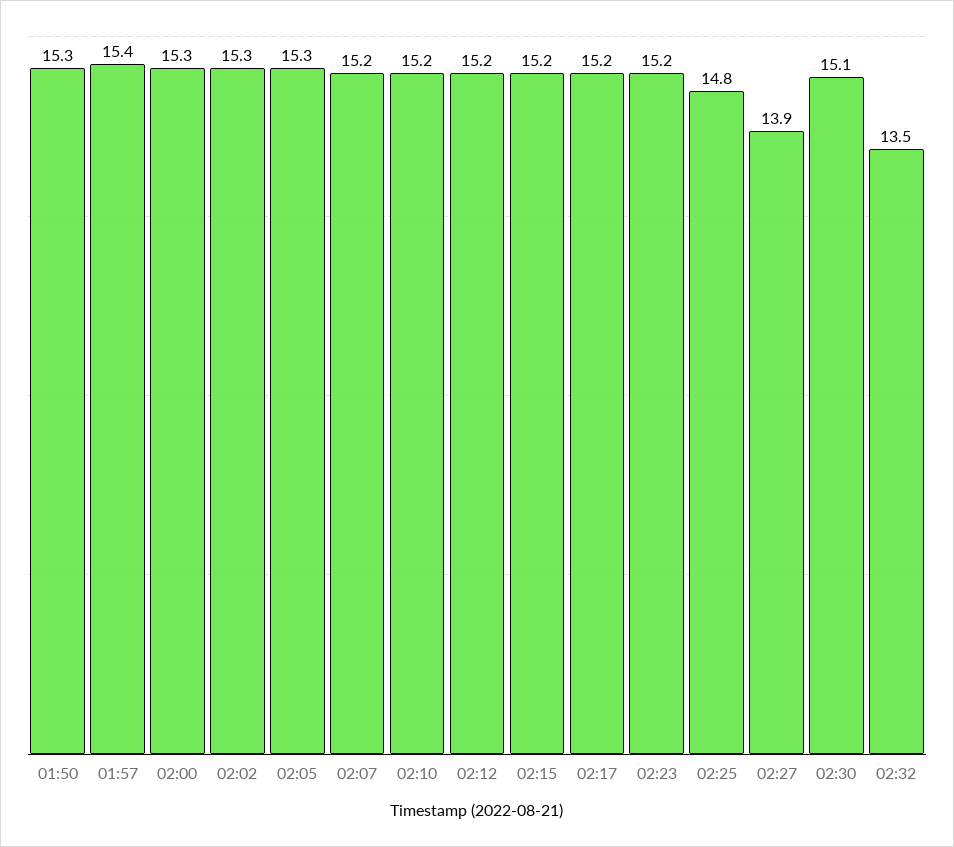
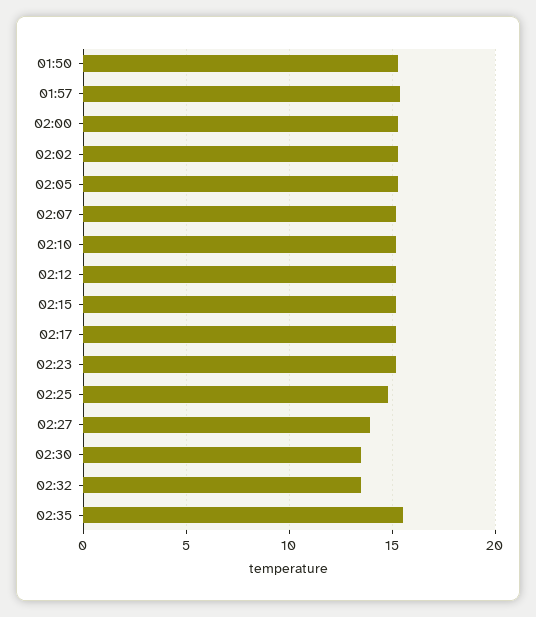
02:30: 15.1 -> 13.5
02:35: none -> 15.5

